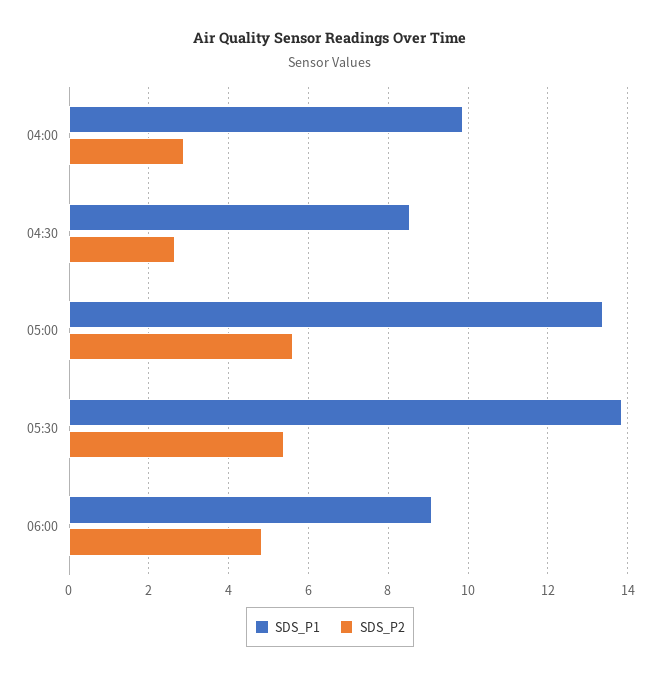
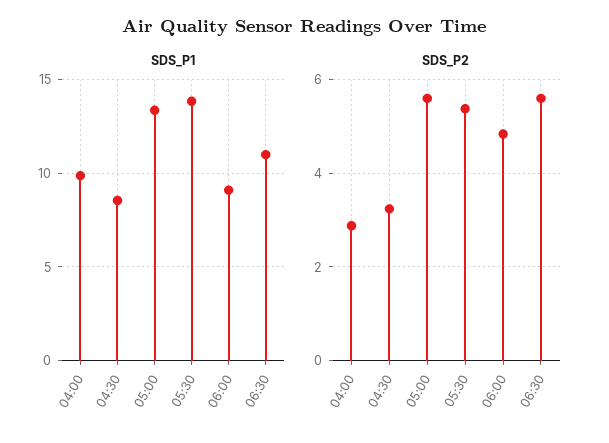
SDS_P2, 04:30: 2.6 -> 3.2
SDS_P1, 06:30: none -> 11
SDS_P2, 06:30: none -> 5.6

